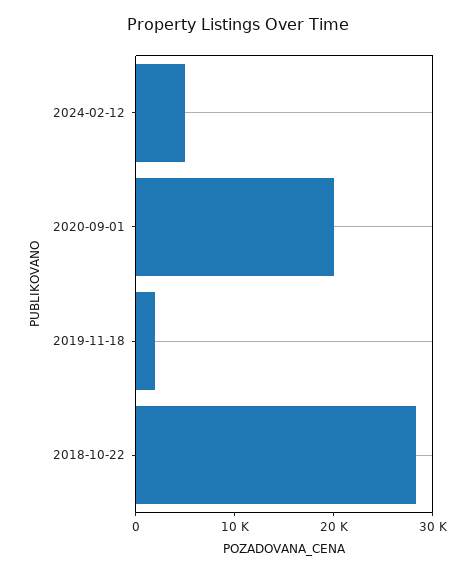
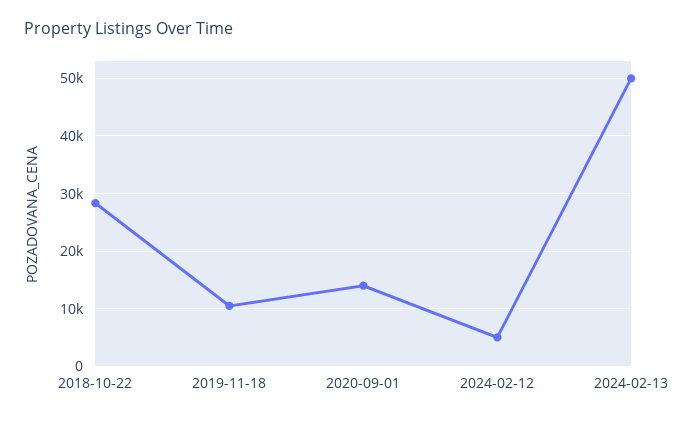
2020-09-01: 20000 -> 14000
2019-11-18: 2000 -> 10000
2024-02-13: none -> 50000

